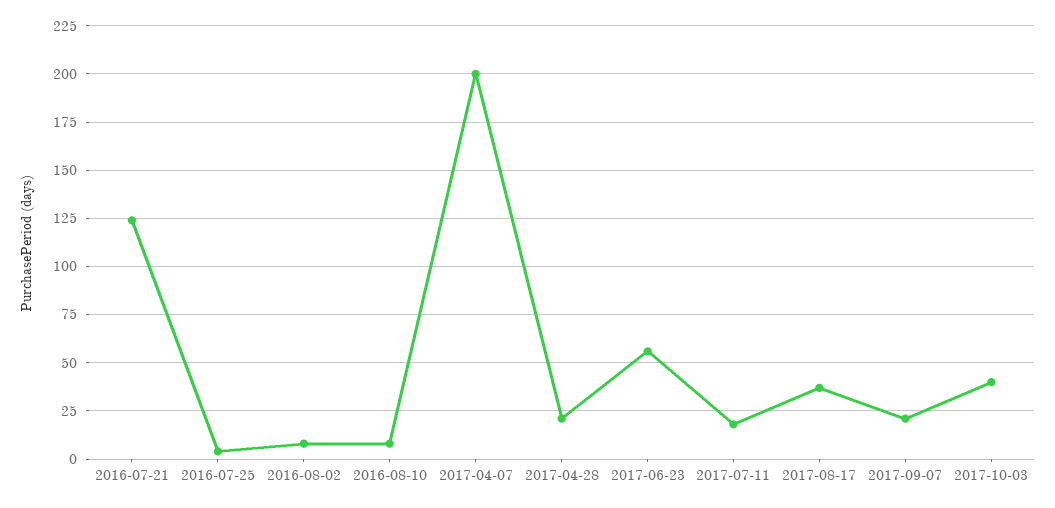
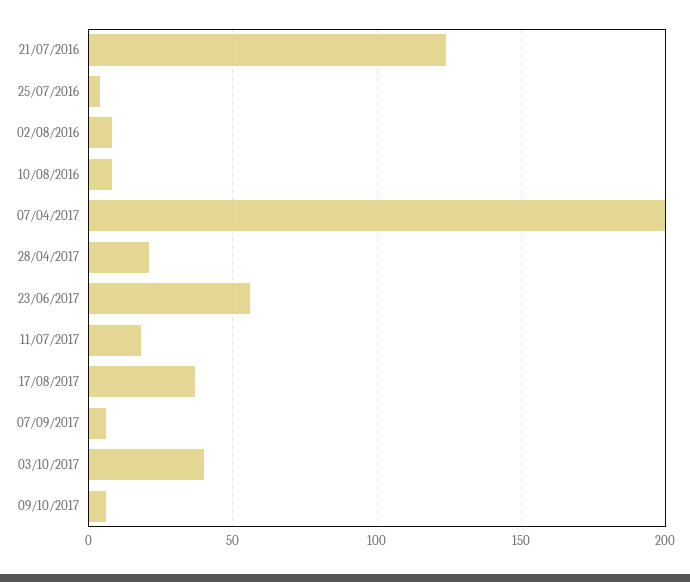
2017-09-07: 20 -> 5
09/10/2017: none -> 5

